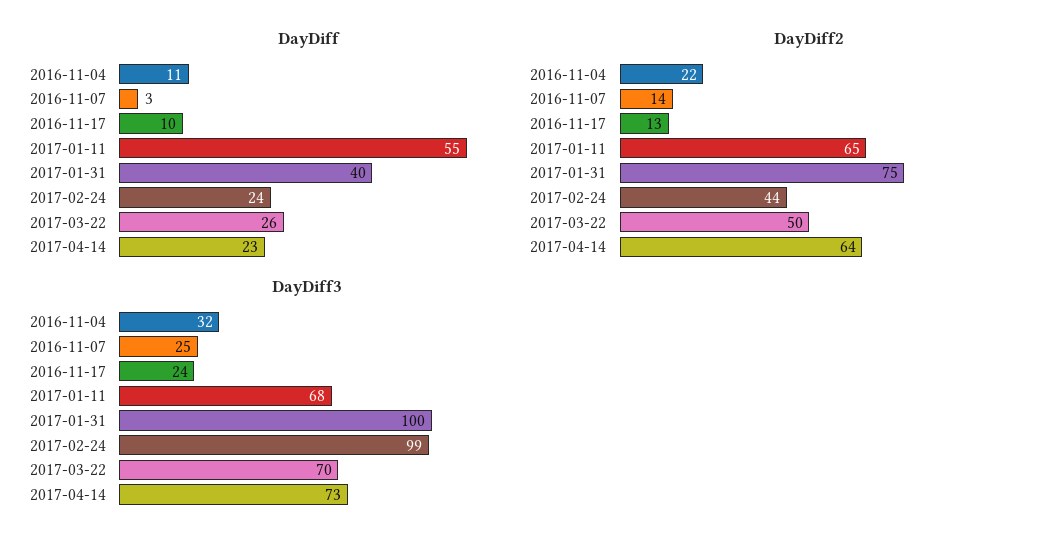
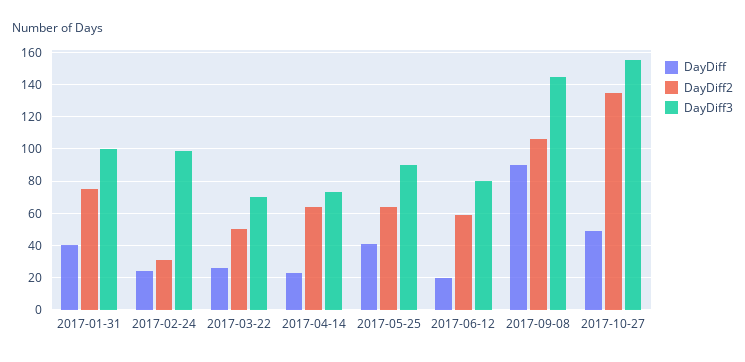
DayDiff, 2016-11-04: 11 -> none
DayDiff, 2016-11-07: 3 -> none
DayDiff, 2016-11-17: 10 -> none
DayDiff, 2017-01-11: 55 -> none
DayDiff2, 2016-11-04: 22 -> none
DayDiff2, 2016-11-07: 14 -> none
DayDiff2, 2016-11-17: 13 -> none
DayDiff2, 2017-01-11: 65 -> none
DayDiff2, 2017-02-24: 44 -> 30
DayDiff3, 2016-11-04: 32 -> none
DayDiff3, 2016-11-07: 25 -> none
DayDiff3, 2016-11-17: 24 -> none
DayDiff3, 2017-01-11: 68 -> none
DayDiff, 2017-05-25: none -> 40
DayDiff2, 2017-05-25: none -> 65
DayDiff3, 2017-05-25: none -> 90
DayDiff, 2017-06-12: none -> 20
DayDiff2, 2017-06-12: none -> 60
DayDiff3, 2017-06-12: none -> 80
DayDiff, 2017-09-08: none -> 90
DayDiff2, 2017-09-08: none -> 105
DayDiff3, 2017-09-08: none -> 145
DayDiff, 2017-10-27: none -> 50
DayDiff2, 2017-10-27: none -> 135
DayDiff3, 2017-10-27: none -> 155

